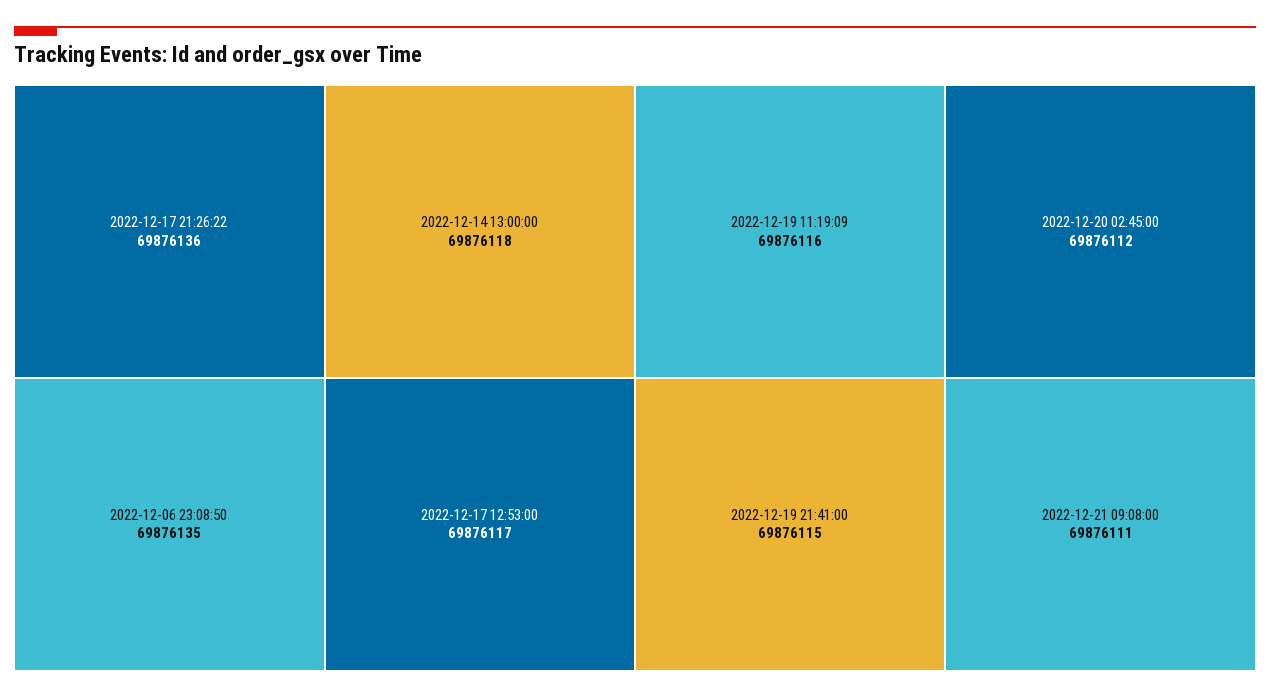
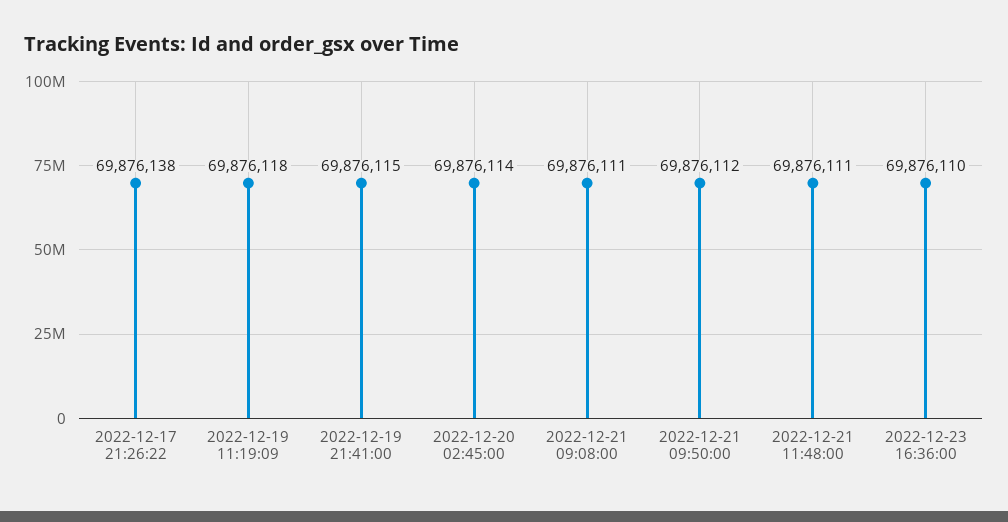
2022-12-17 21:26:22: 69876136 -> 69876138
2022-12-06 23:08:50: 69876135 -> none
2022-12-14 13:00:00: 69876118 -> none
2022-12-17 12:53:00: 69876117 -> none
2022-12-19 11:19:09: 69876116 -> 69876118
2022-12-20 02:45:00: 69876112 -> 69876114
2022-12-21 09:50:00: none -> 69876112
2022-12-21 11:48:00: none -> 69876111
2022-12-23 16:36:00: none -> 69876110

